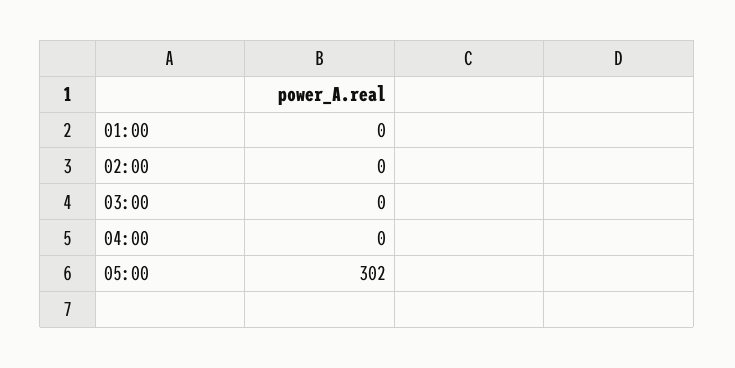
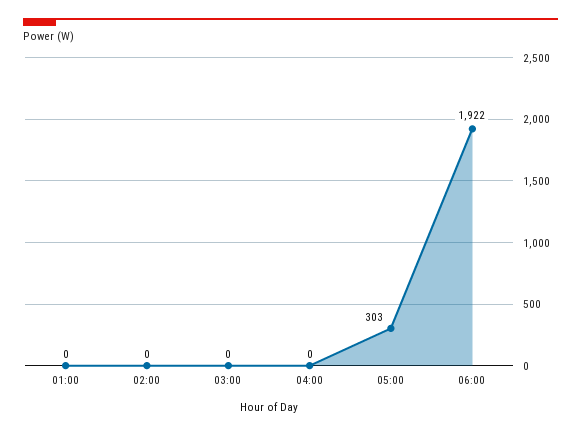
05:00: 302 -> 303
06:00: none -> 1922

